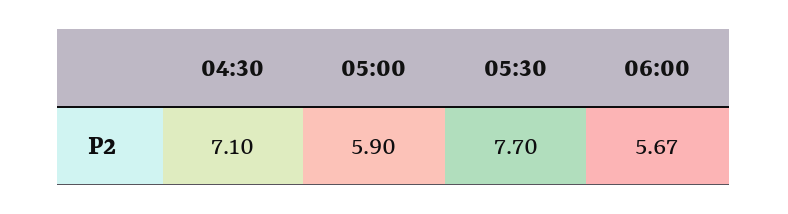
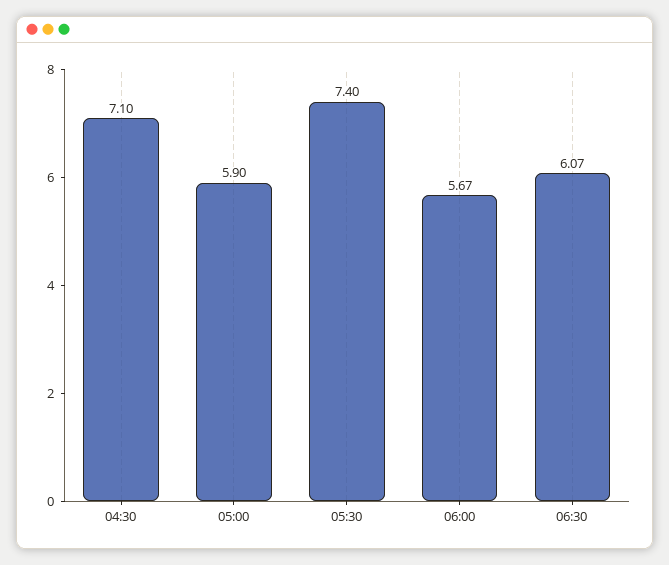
05:30: 7.7 -> 7.4
06:30: none -> 6.07

